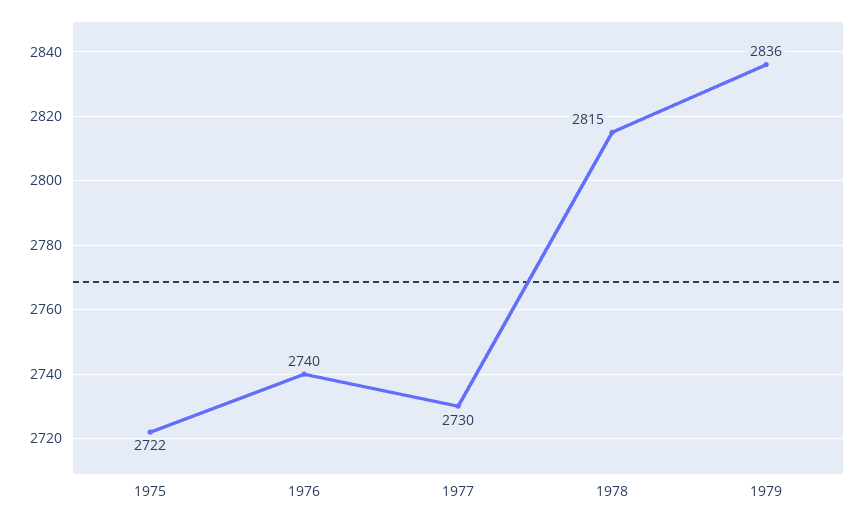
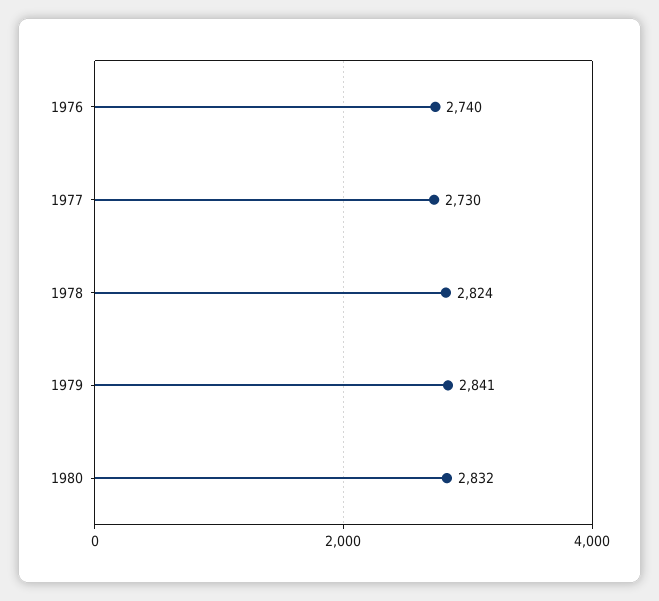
1975: 2722 -> none
1978: 2815 -> 2824
1979: 2836 -> 2841
1980: none -> 2832

